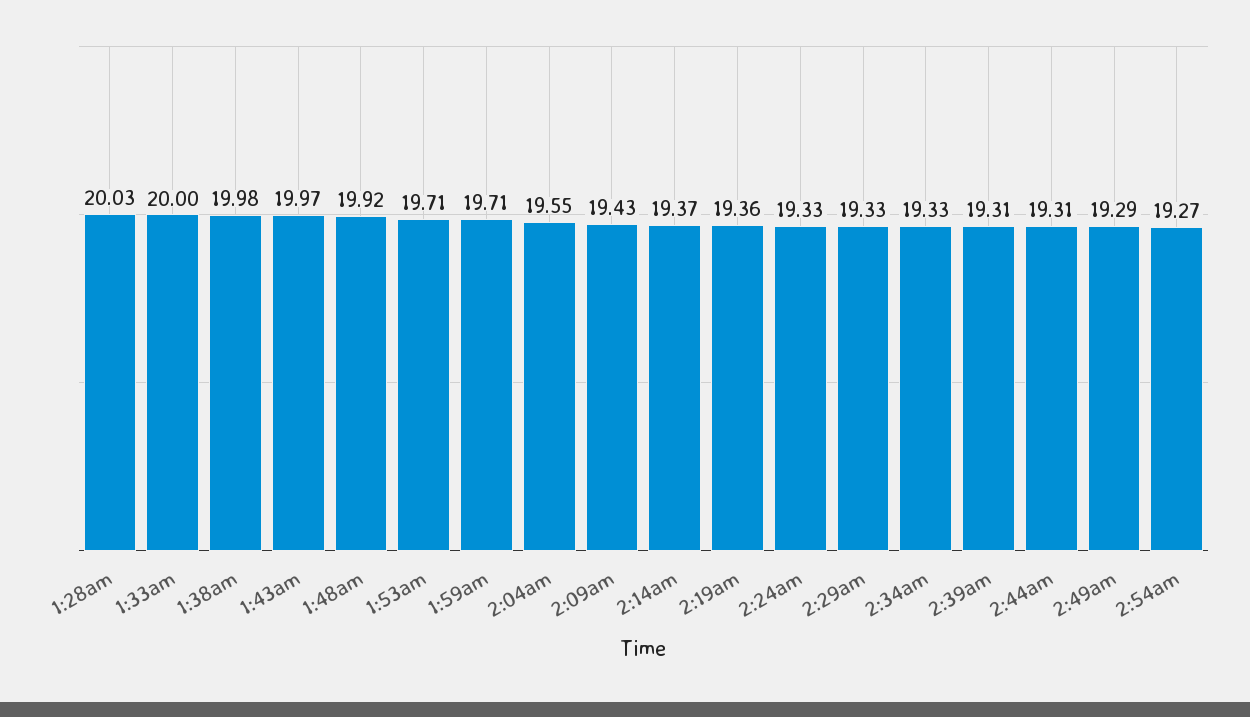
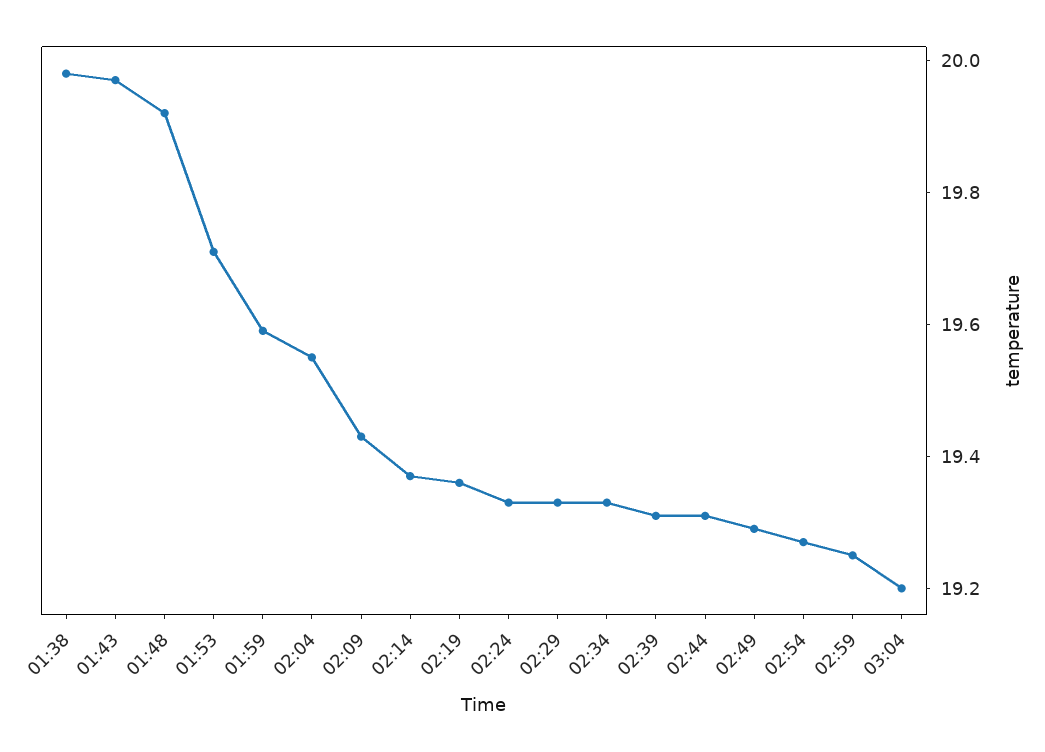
1:28am: 20.03 -> none
1:33am: 20 -> none
1:59am: 19.71 -> 19.6
02:59: none -> 19.25
03:04: none -> 19.2

